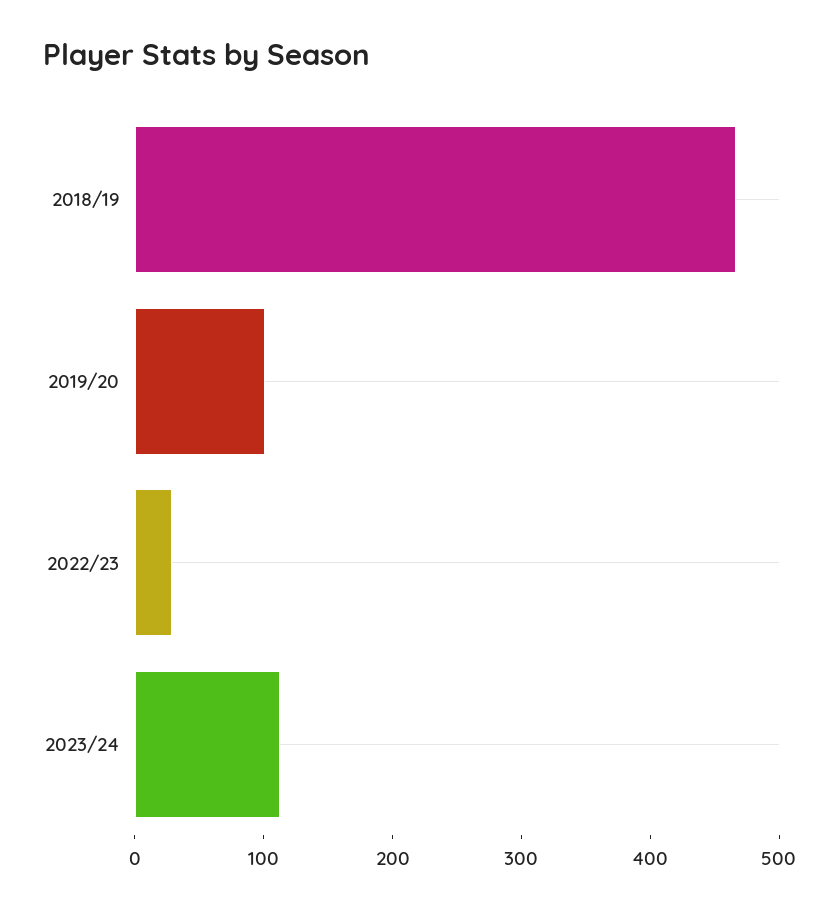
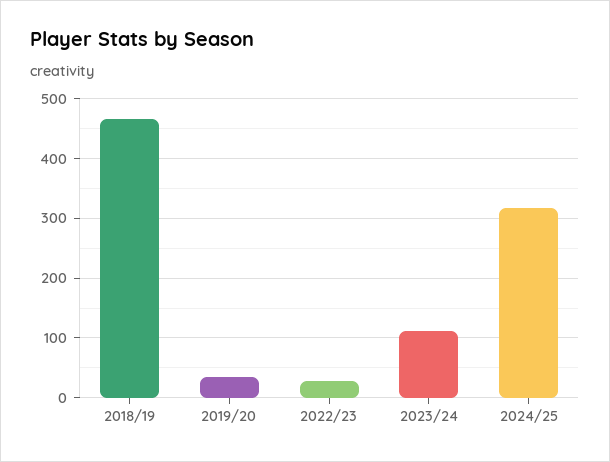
2019/20: 100 -> 40
2024/25: none -> 320

